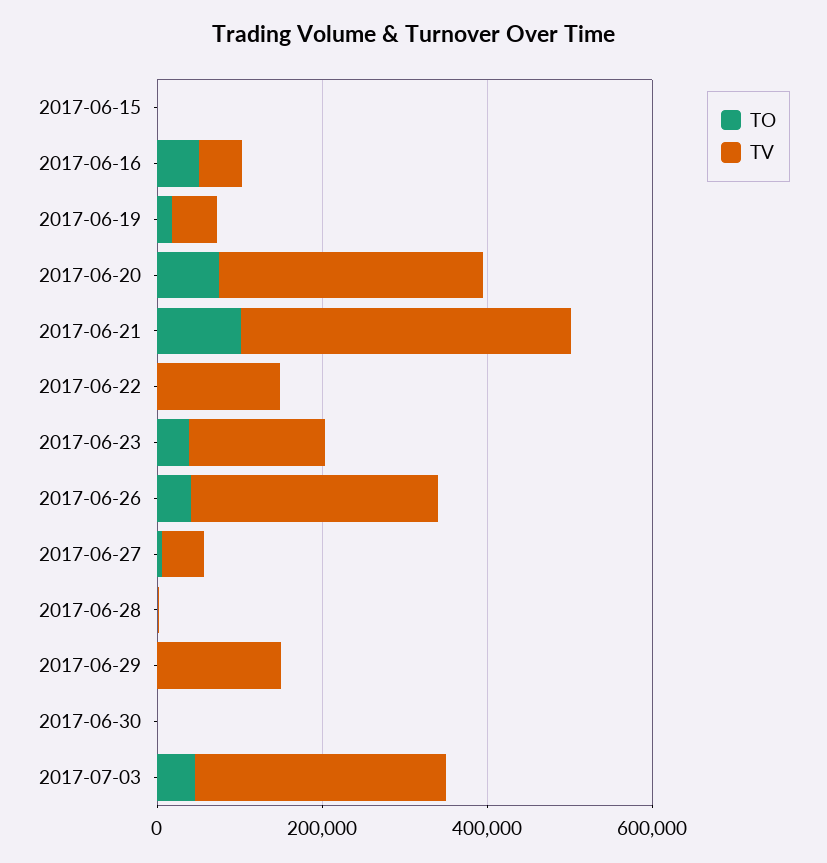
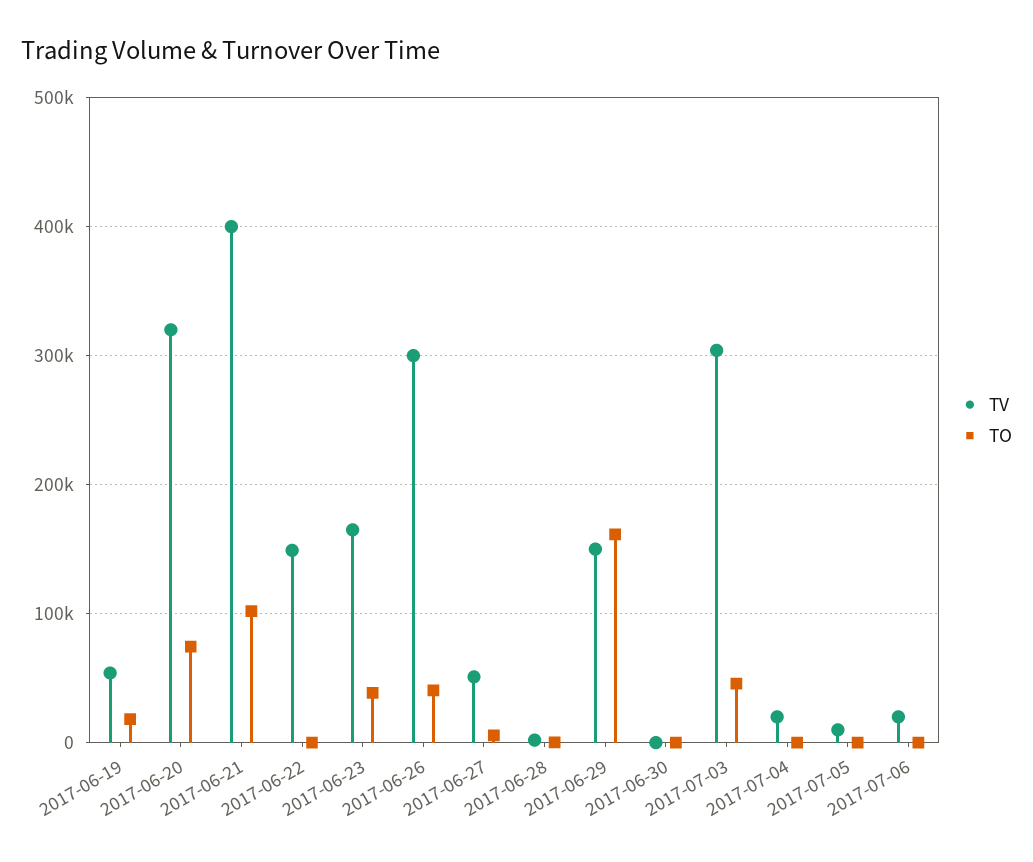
TO, 2017-06-15: 0 -> none
TV, 2017-06-15: 0 -> none
TO, 2017-06-16: 50000 -> none
TV, 2017-06-16: 50000 -> none
TO, 2017-06-29: 0 -> 160000
TV, 2017-07-04: none -> 20000
TO, 2017-07-04: none -> 0
TV, 2017-07-05: none -> 10000
TO, 2017-07-05: none -> 0
TV, 2017-07-06: none -> 20000
TO, 2017-07-06: none -> 0

